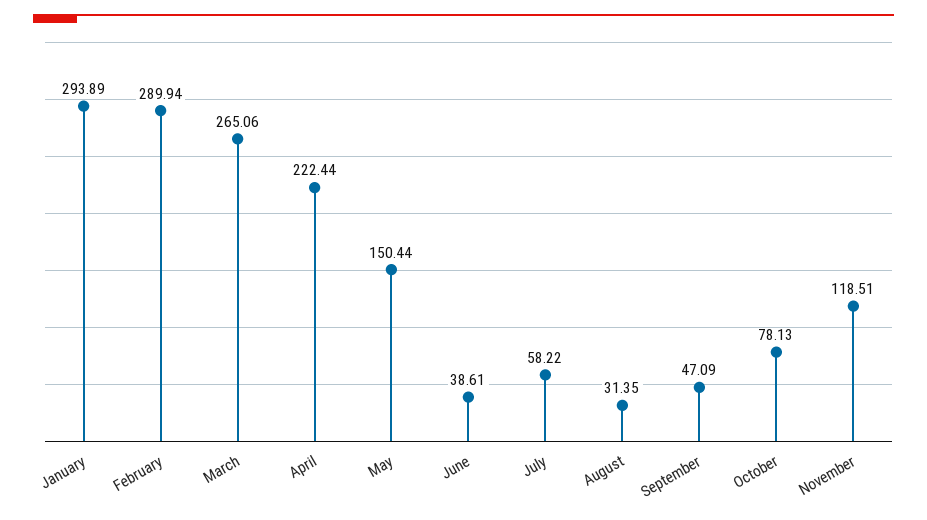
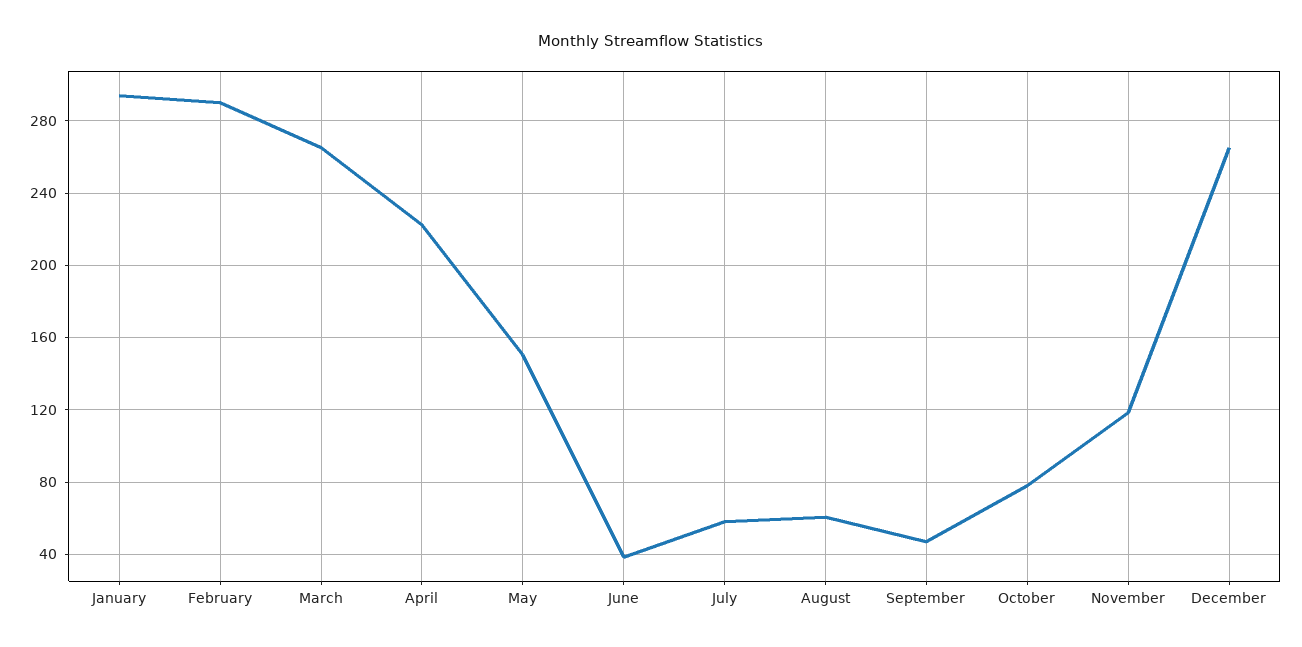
August: 31.35 -> 60
December: none -> 265

